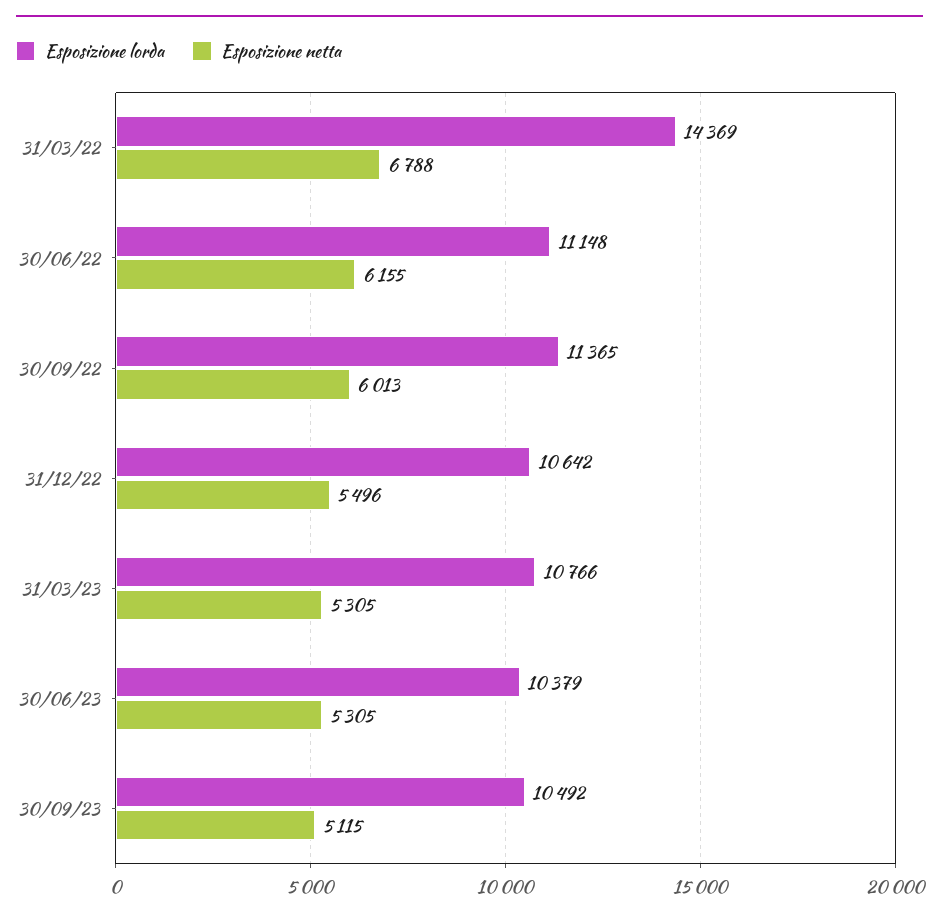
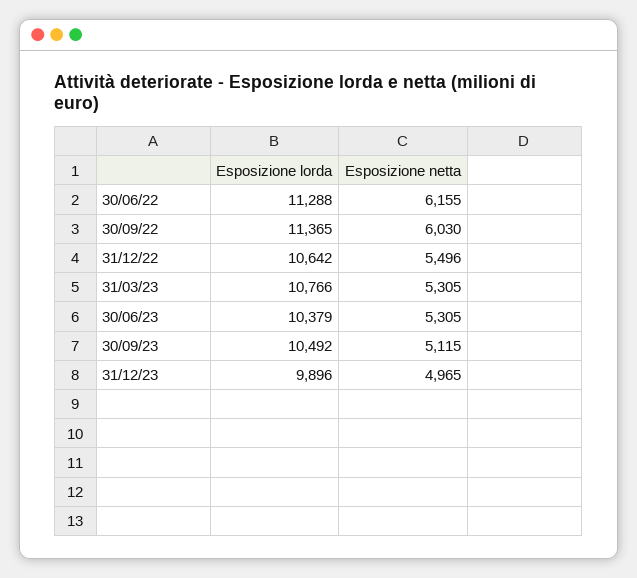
Esposizione lorda, 31/03/22: 14369 -> none
Esposizione netta, 31/03/22: 6788 -> none
Esposizione lorda, 30/06/22: 11148 -> 11288
Esposizione netta, 30/09/22: 6013 -> 6030
Esposizione lorda, 31/12/23: none -> 9896
Esposizione netta, 31/12/23: none -> 4965

